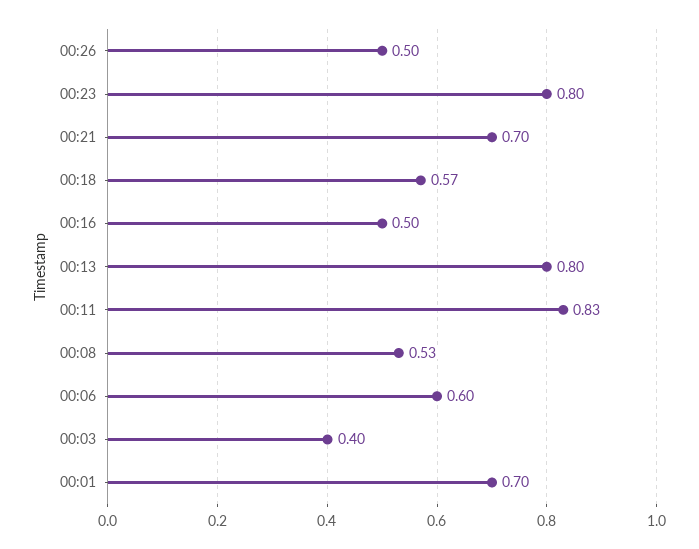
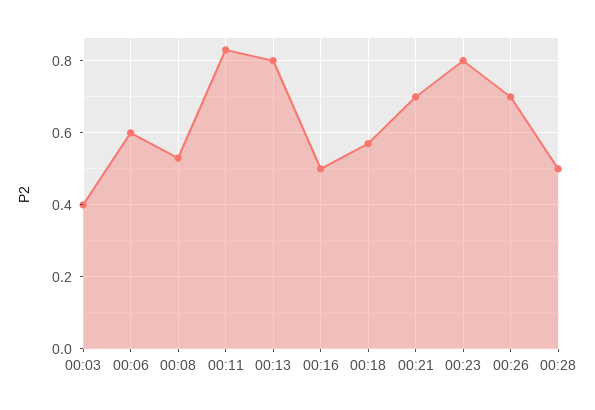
00:26: 0.5 -> 0.7
00:01: 0.7 -> none
00:28: none -> 0.5

